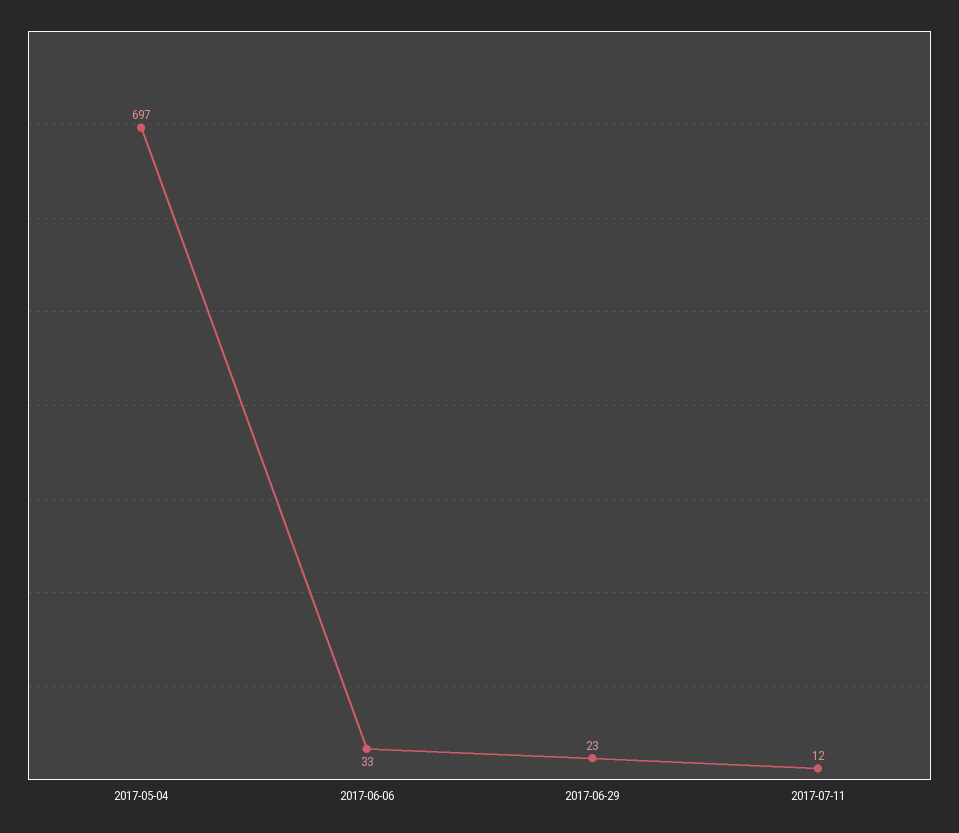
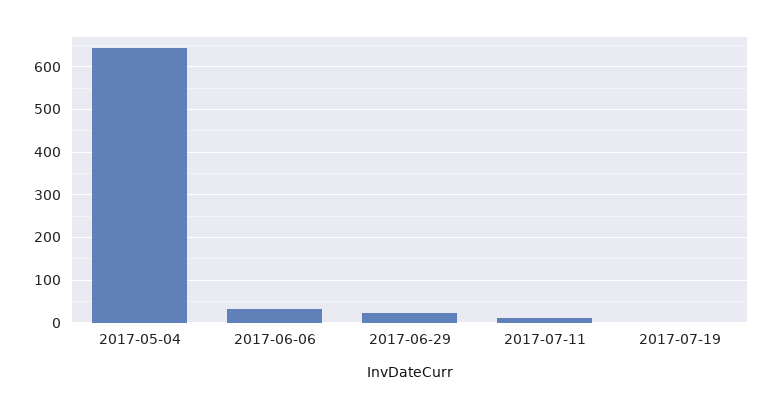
2017-05-04: 697 -> 640
2017-07-19: none -> 0

